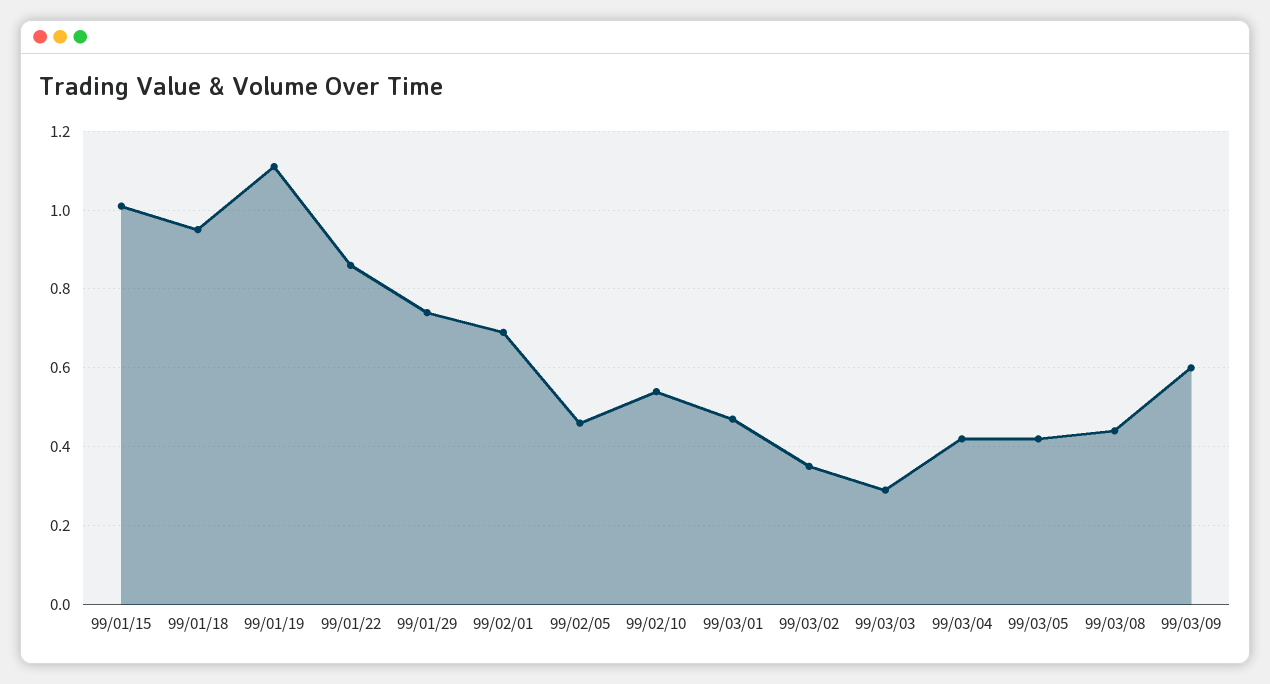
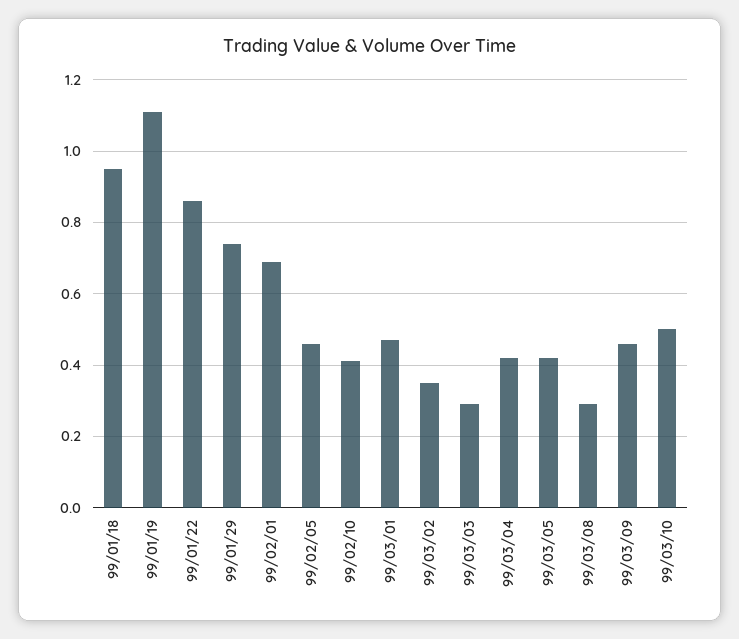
99/01/15: 1 -> none
99/02/10: 0.55 -> 0.4
99/03/08: 0.45 -> 0.3
99/03/09: 0.6 -> 0.45
99/03/10: none -> 0.5

